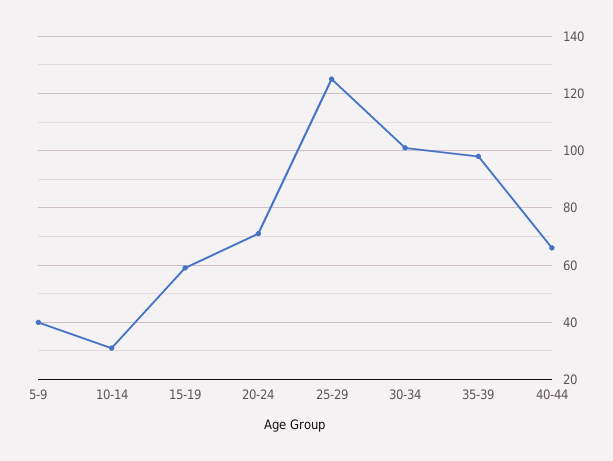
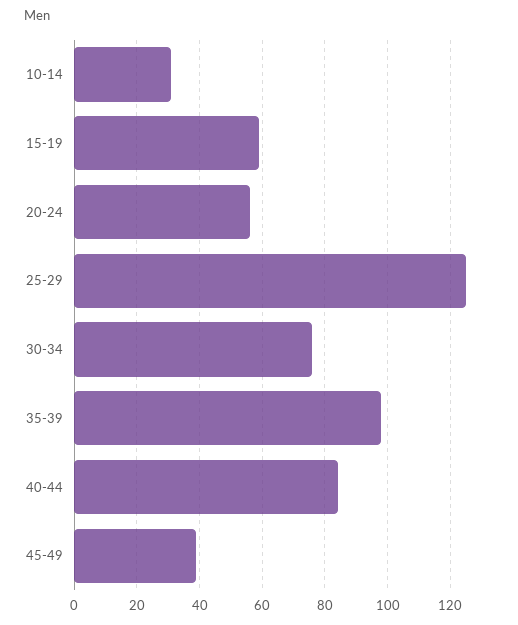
5-9: 40 -> none
20-24: 70 -> 55
30-34: 100 -> 75
40-44: 65 -> 85
45-49: none -> 40

